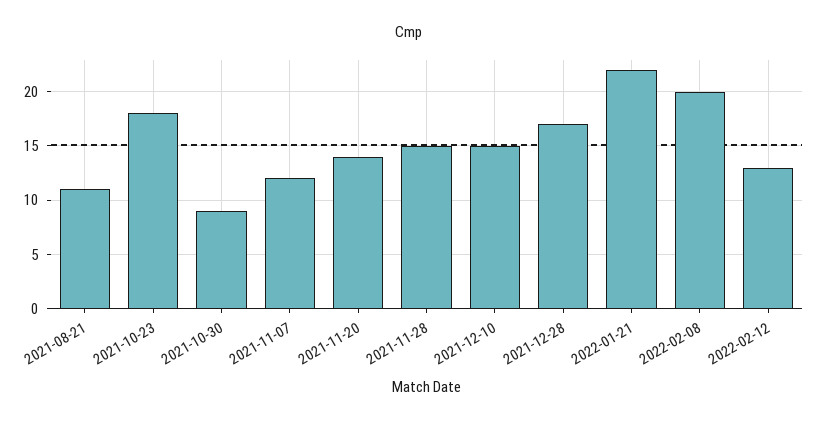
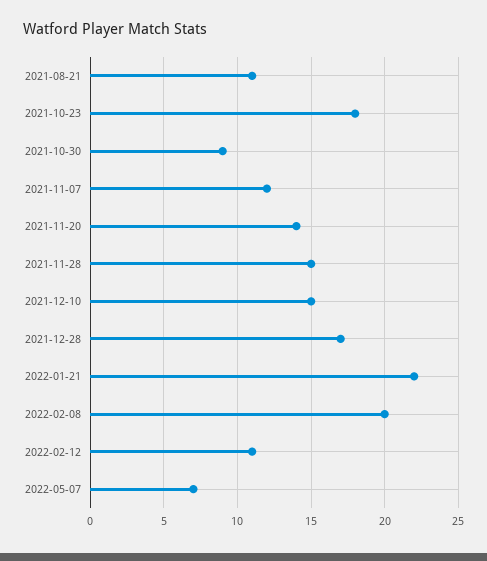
2022-02-12: 13 -> 11
2022-05-07: none -> 7

